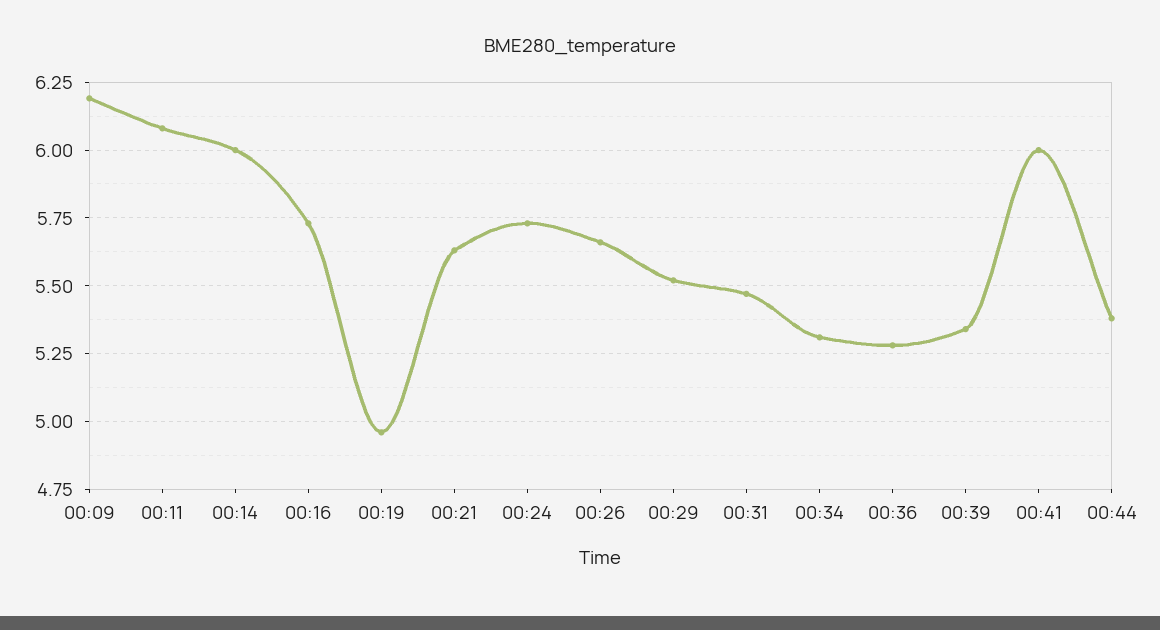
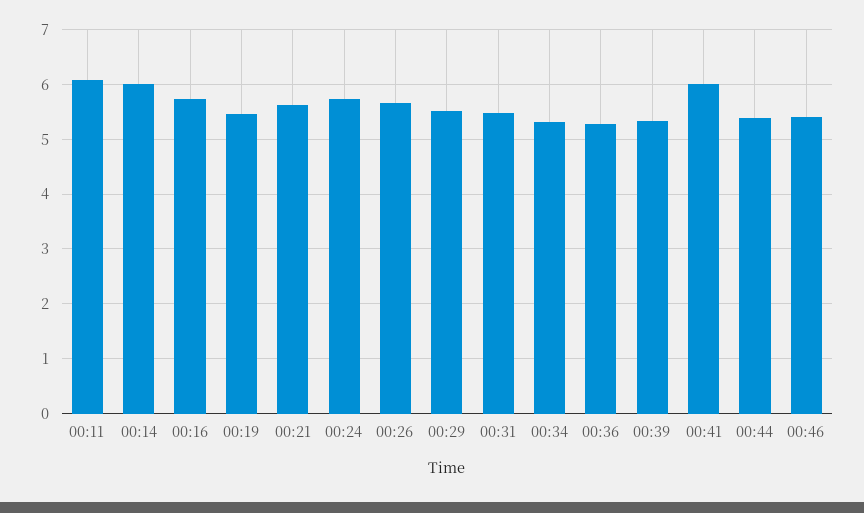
00:09: 6.2 -> none
00:19: 4.95 -> 5.4
00:46: none -> 5.4

